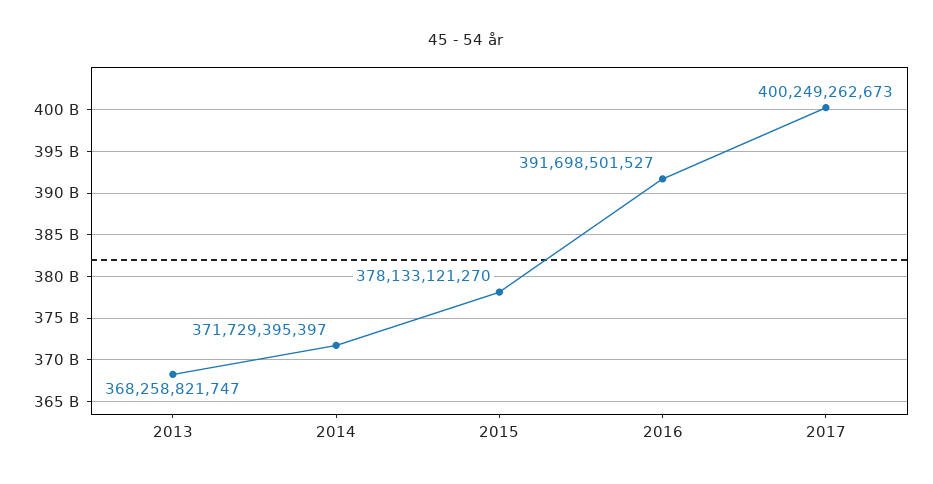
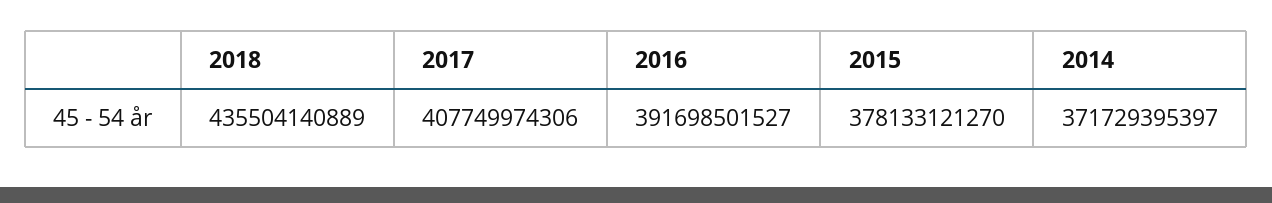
2013: 368258821747 -> none
2017: 400249262673 -> 407749974306
2018: none -> 435504140889

